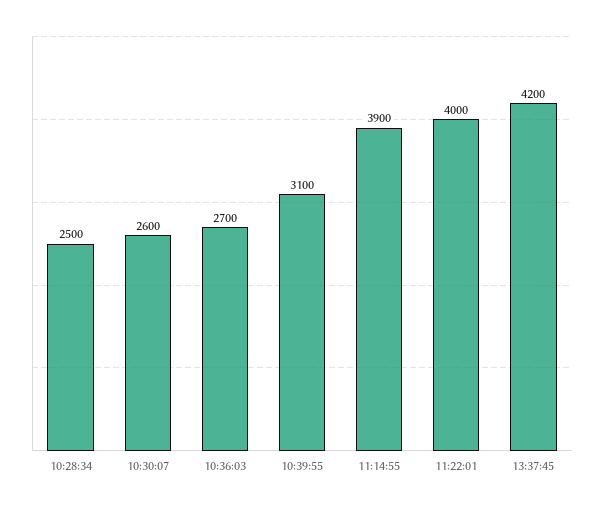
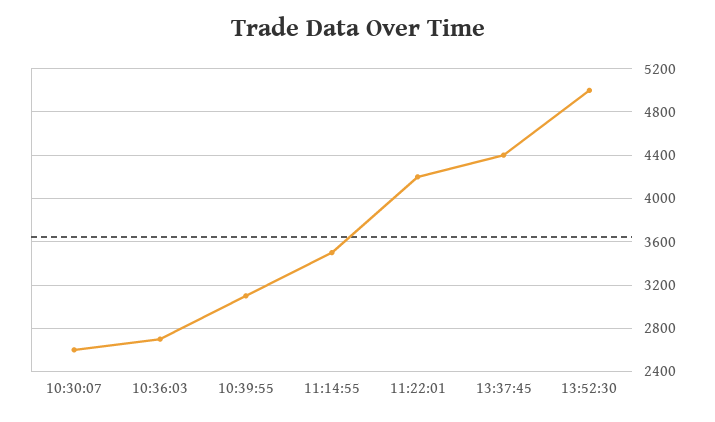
10:28:34: 2500 -> none
11:14:55: 3900 -> 3500
11:22:01: 4000 -> 4200
13:37:45: 4200 -> 4400
13:52:30: none -> 5000

